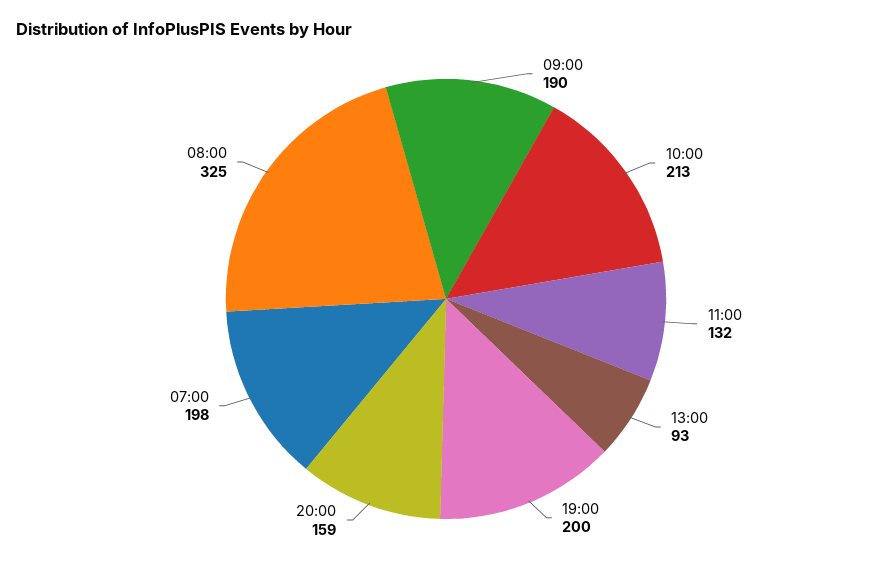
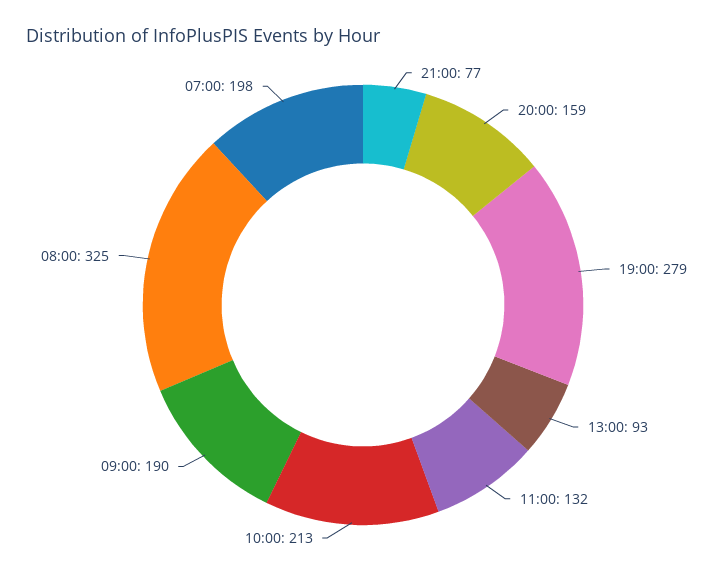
19:00: 200 -> 279
21:00: none -> 77

